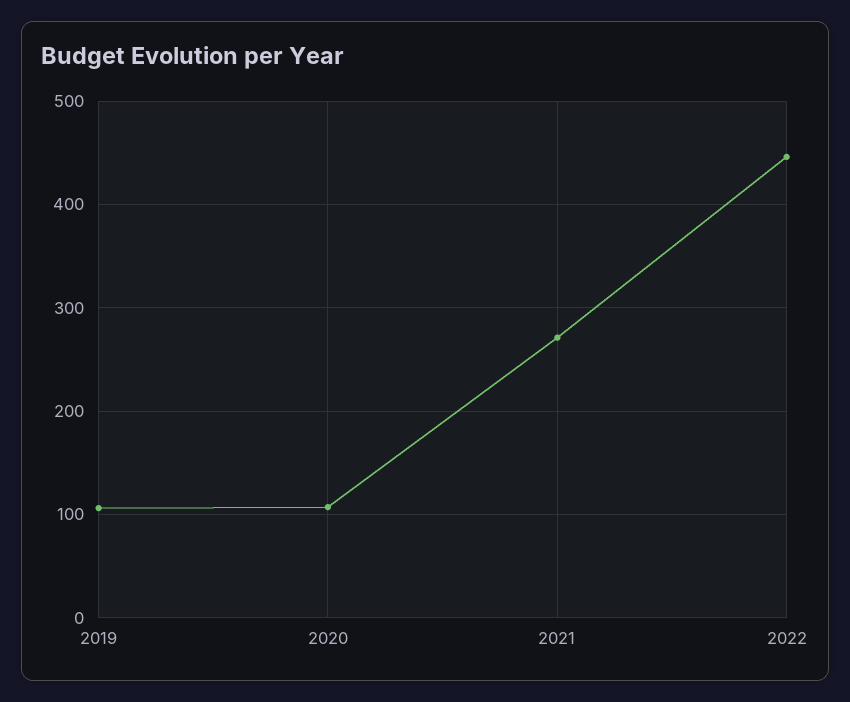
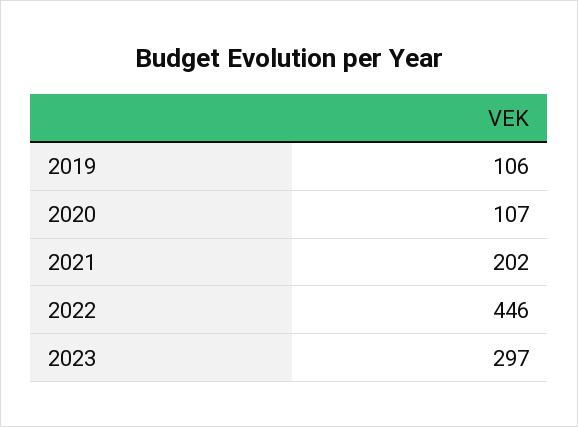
2021: 270 -> 202
2023: none -> 297

